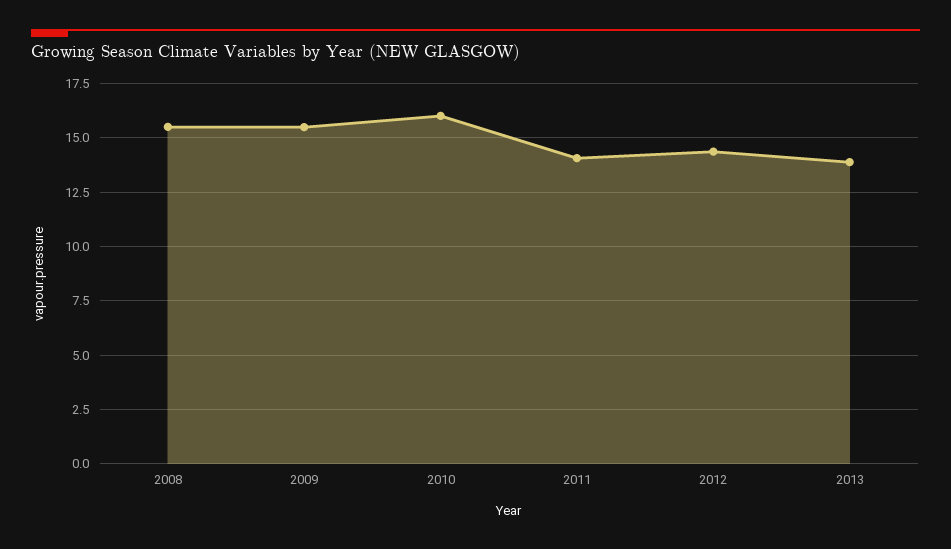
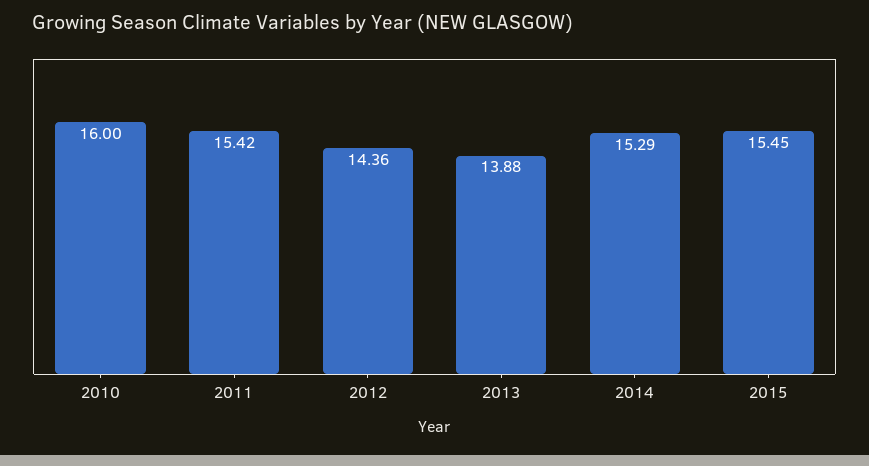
2008: 15.5 -> none
2009: 15.5 -> none
2011: 14 -> 15.42
2014: none -> 15.29
2015: none -> 15.45

